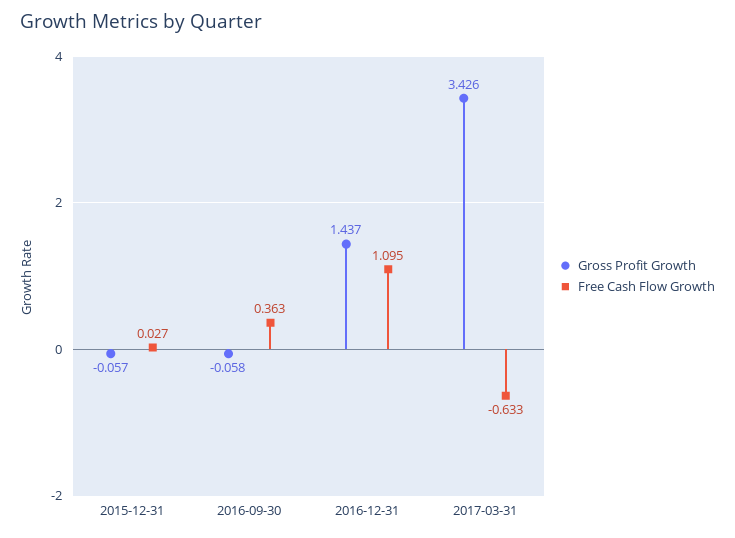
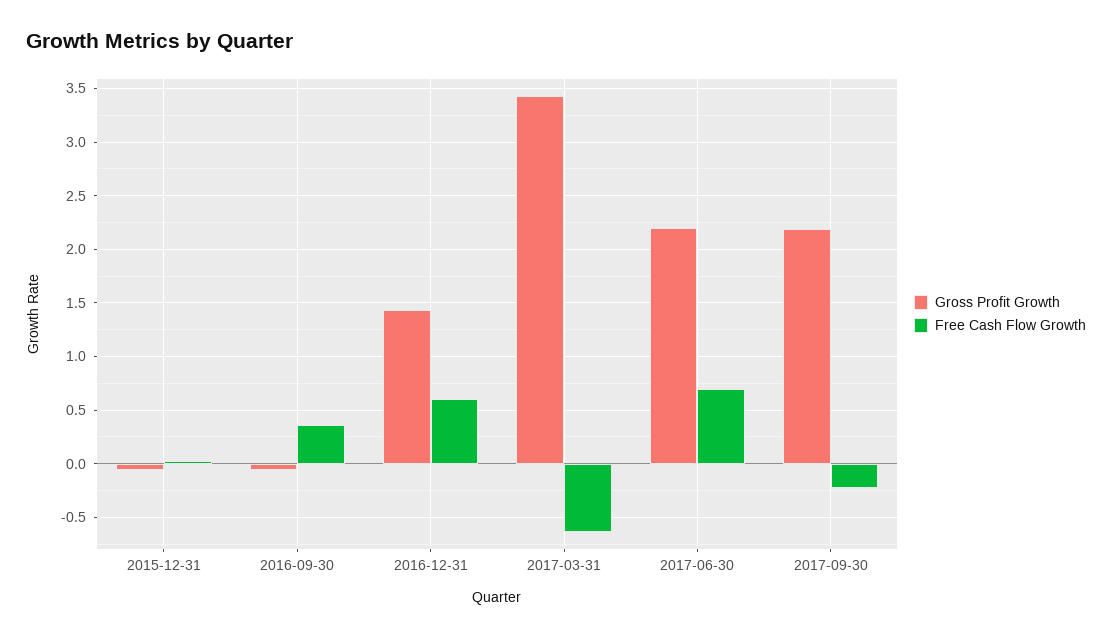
Free Cash Flow Growth, 2016-12-31: 1.095 -> 0.6
Gross Profit Growth, 2017-06-30: none -> 2.2
Free Cash Flow Growth, 2017-06-30: none -> 0.7
Gross Profit Growth, 2017-09-30: none -> 2.2
Free Cash Flow Growth, 2017-09-30: none -> -0.2

